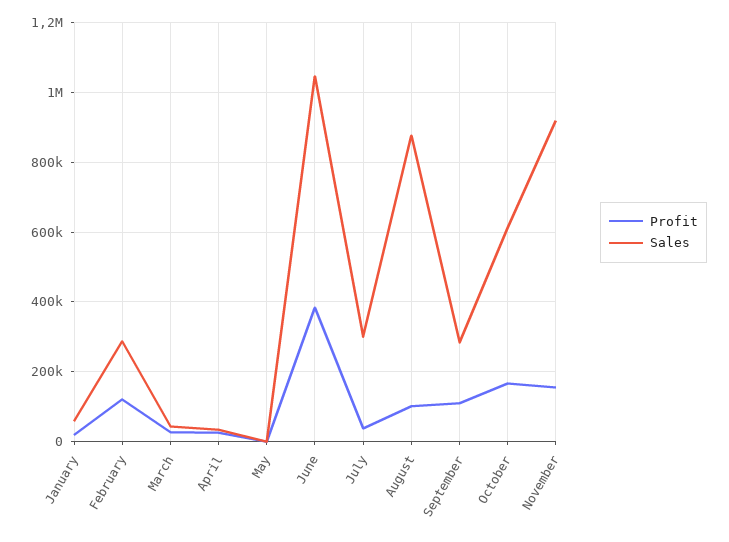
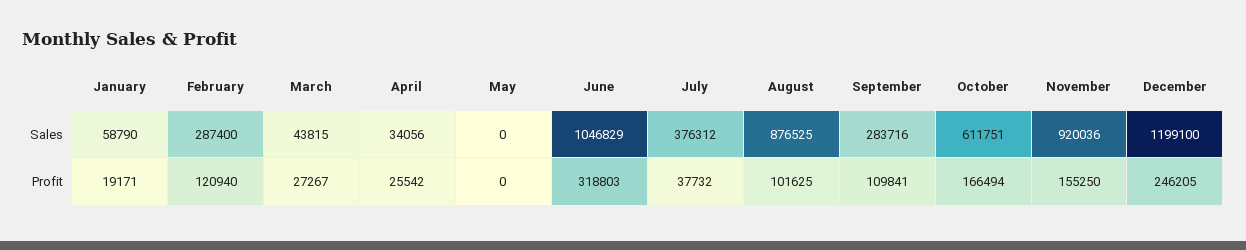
Profit, June: 380000 -> 318803
Sales, July: 300000 -> 376312
Sales, December: none -> 1199100
Profit, December: none -> 246205

